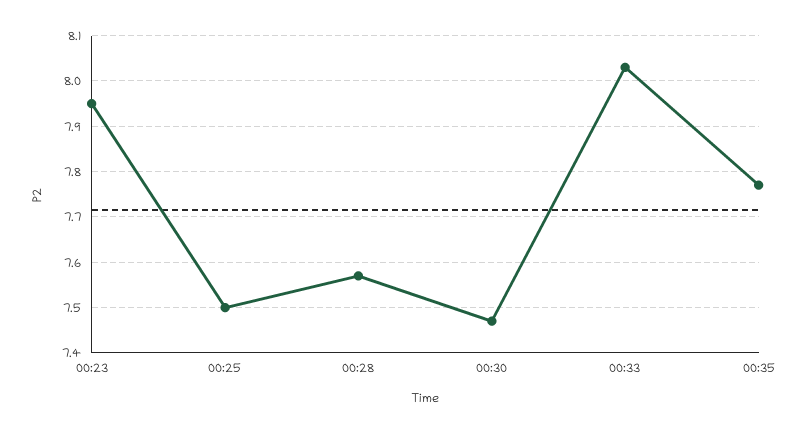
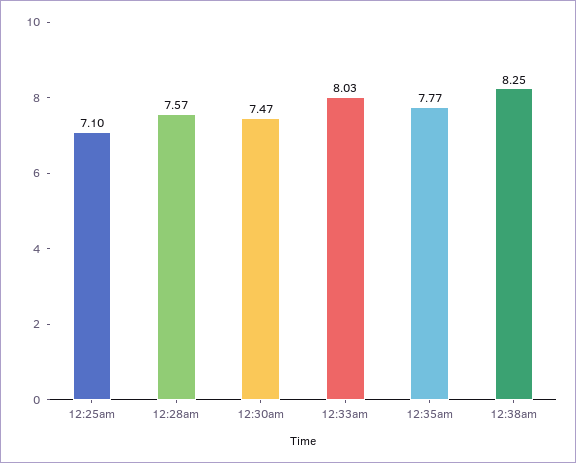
00:23: 7.95 -> none
00:25: 7.5 -> 7.1
12:38am: none -> 8.25

